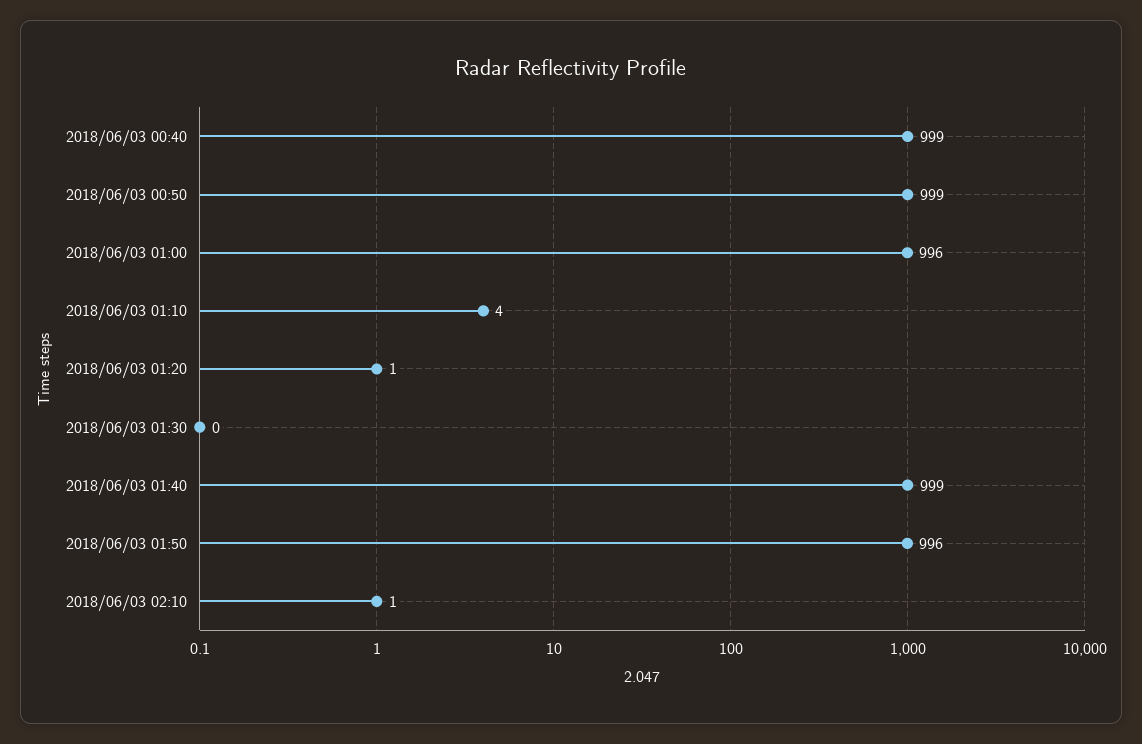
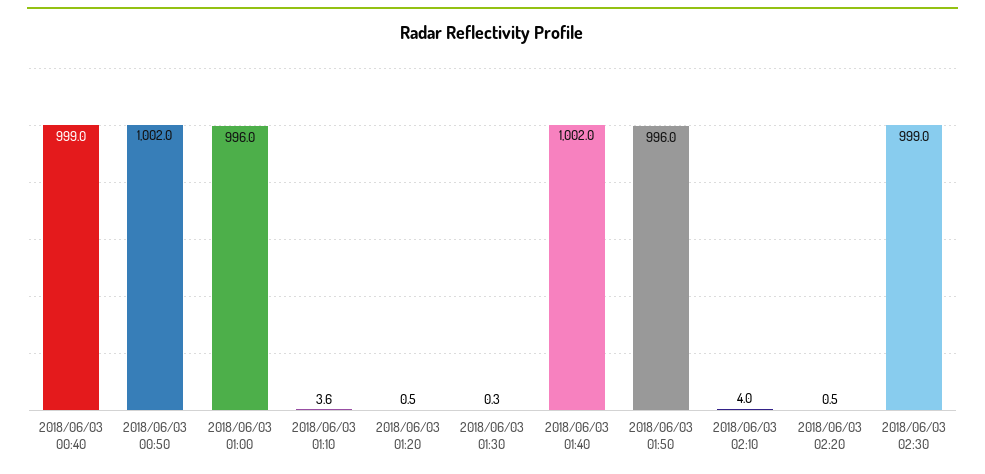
2018/06/03 00:50: 999 -> 1002
2018/06/03 01:40: 999 -> 1002
2018/06/03 02:10: 1 -> 4
2018/06/03 02:20: none -> 0.5
2018/06/03 02:30: none -> 999

